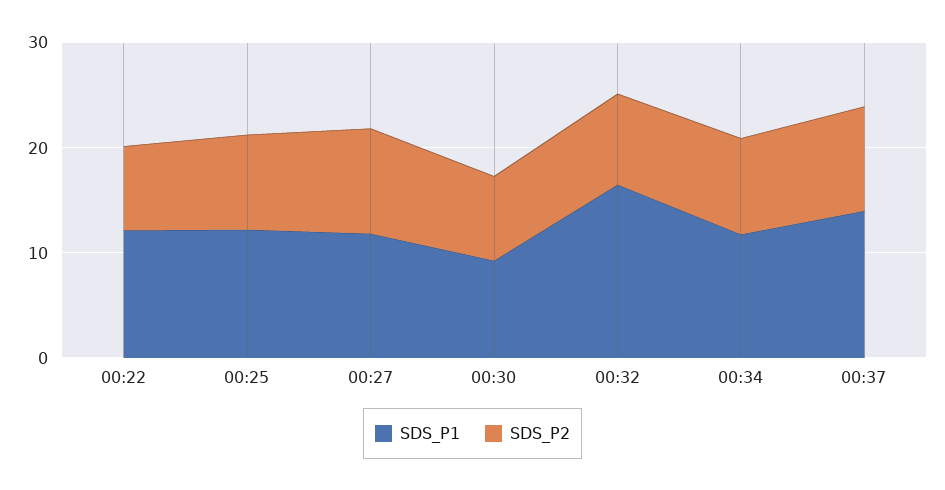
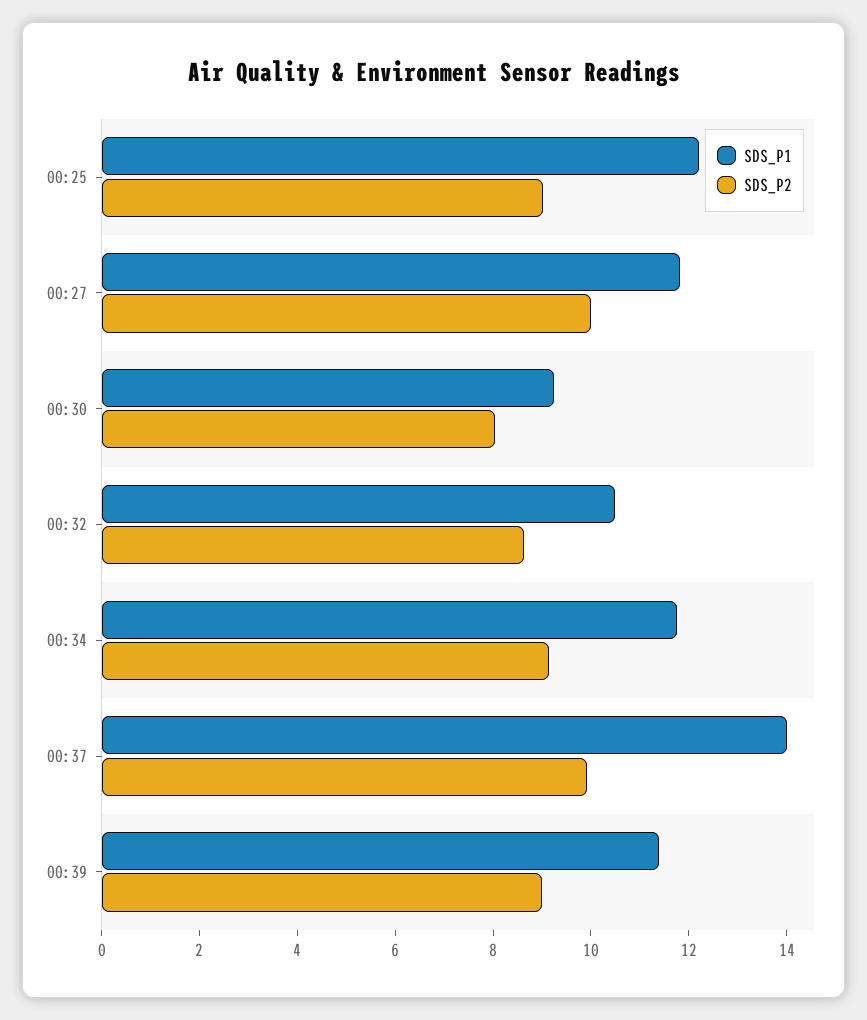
SDS_P1, 00:22: 12 -> none
SDS_P2, 00:22: 8 -> none
SDS_P1, 00:32: 16 -> 10.5
SDS_P1, 00:39: none -> 11.5
SDS_P2, 00:39: none -> 9

